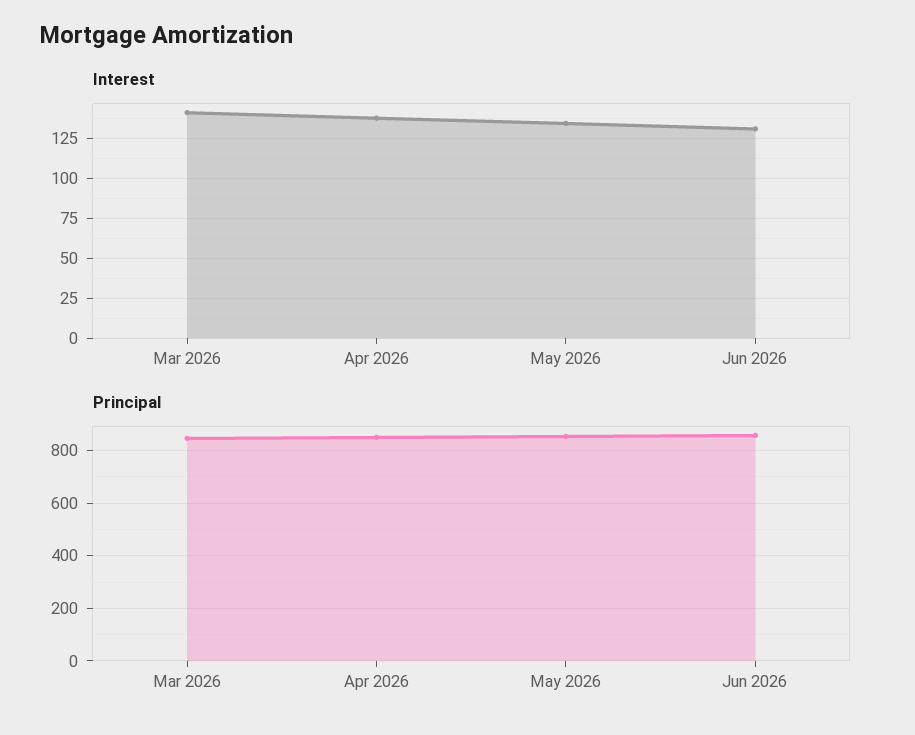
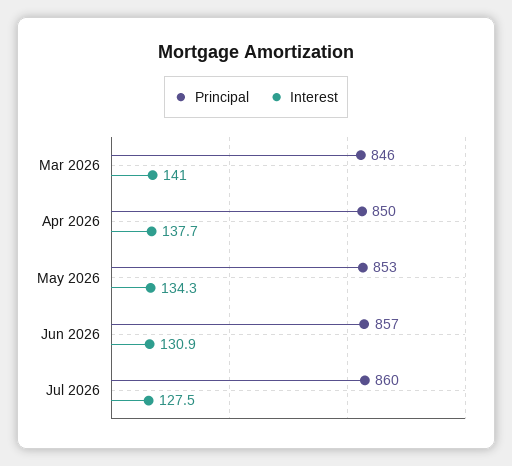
Principal, Jul 2026: none -> 860
Interest, Jul 2026: none -> 127.5

